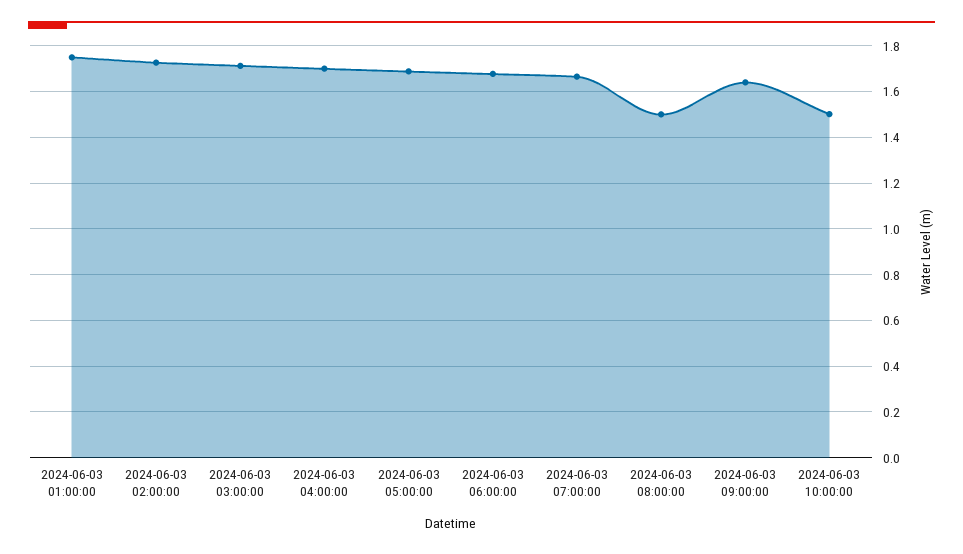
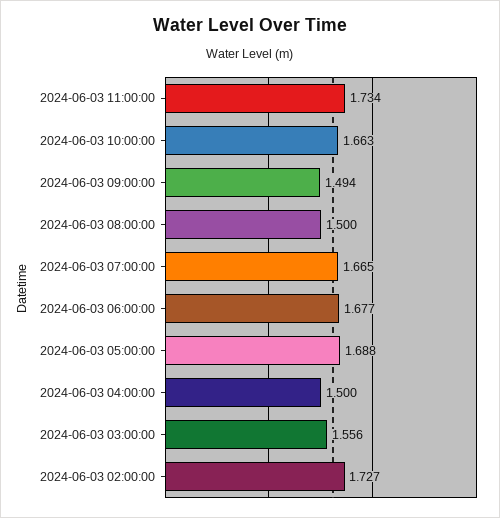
2024-06-03 01:00:00: 1.75 -> none
2024-06-03 03:00:00: 1.7 -> 1.556
2024-06-03 04:00:00: 1.7 -> 1.5
2024-06-03 09:00:00: 1.65 -> 1.494
2024-06-03 10:00:00: 1.5 -> 1.663
2024-06-03 11:00:00: none -> 1.734

